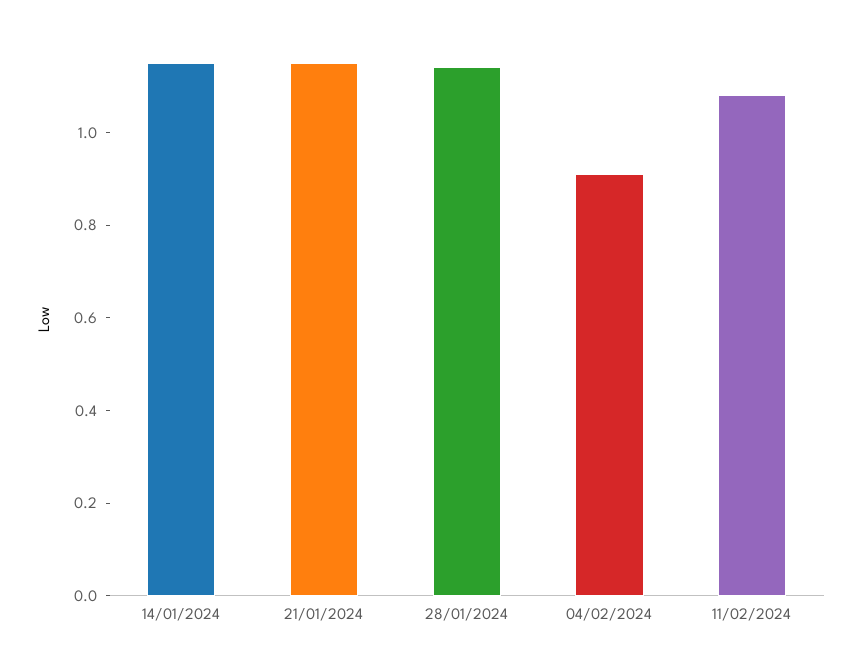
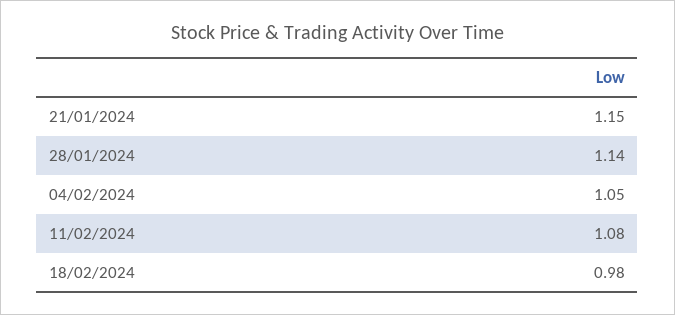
14/01/2024: 1.15 -> none
04/02/2024: 0.9 -> 1.05
18/02/2024: none -> 0.98

